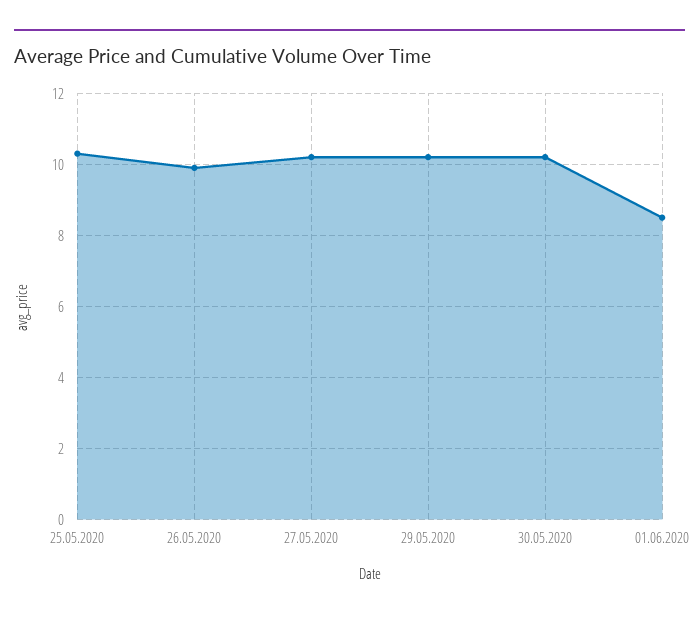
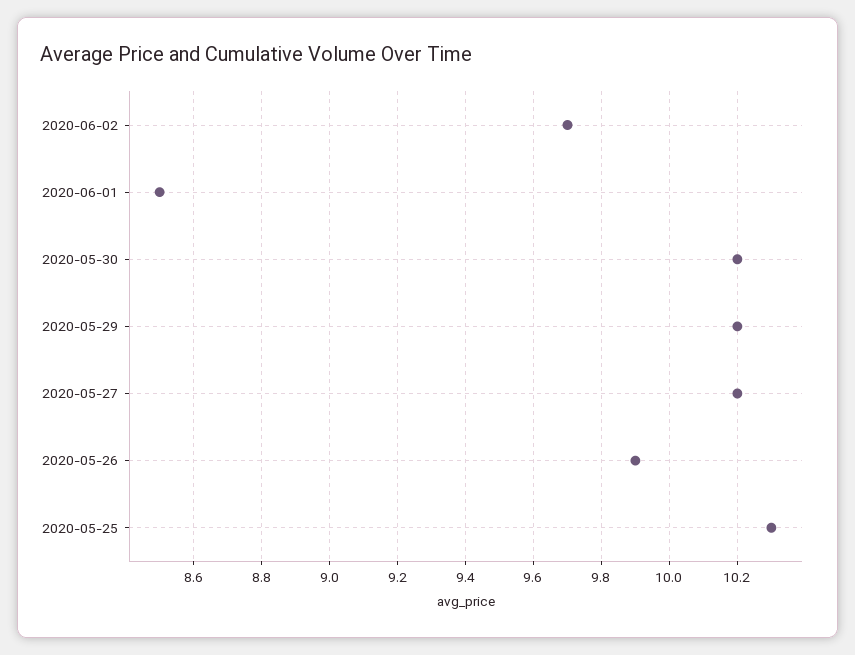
2020-06-02: none -> 9.7

